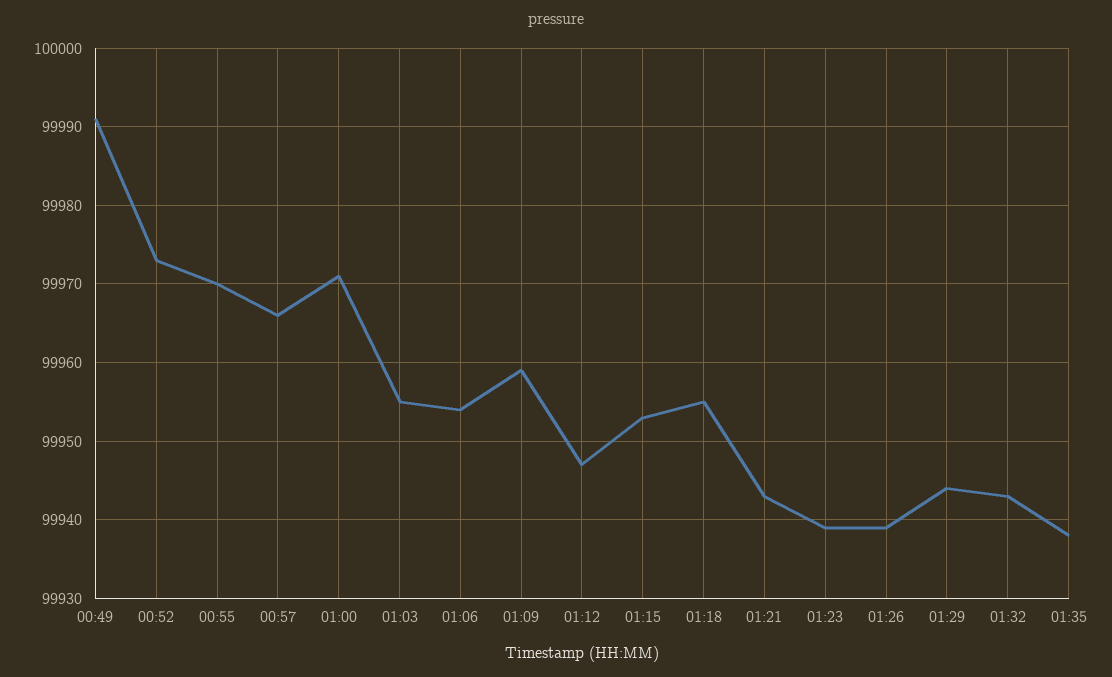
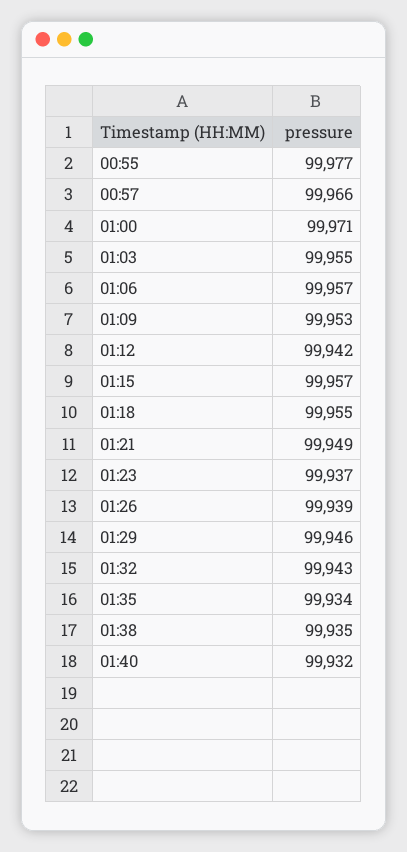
00:49: 99991 -> none
00:52: 99973 -> none
00:55: 99970 -> 99977
01:06: 99954 -> 99957
01:09: 99959 -> 99953
01:12: 99947 -> 99942
01:15: 99953 -> 99957
01:21: 99943 -> 99949
01:23: 99939 -> 99937
01:29: 99944 -> 99946
01:35: 99938 -> 99934
01:38: none -> 99935
01:40: none -> 99932

